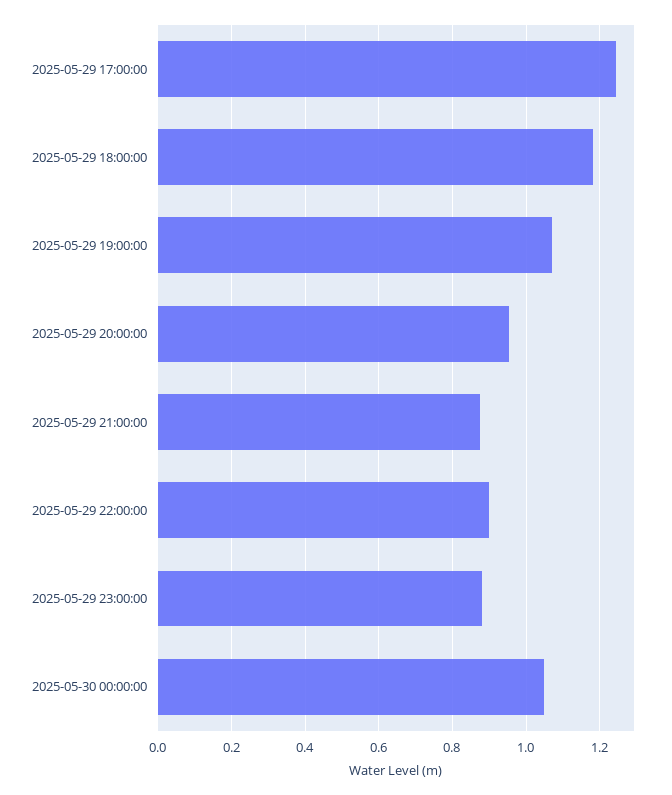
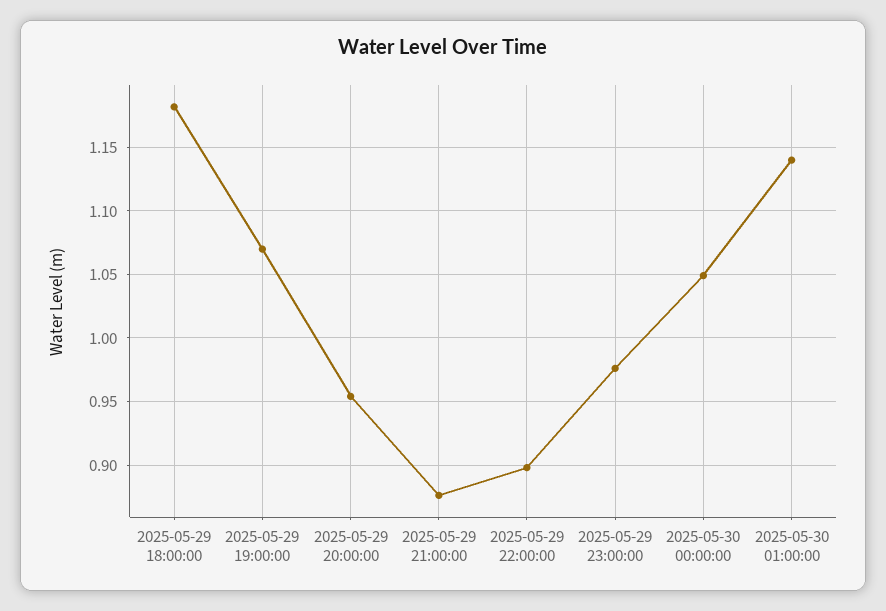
2025-05-29 17:00:00: 1.24 -> none
2025-05-29 23:00:00: 0.88 -> 0.975
2025-05-30 01:00:00: none -> 1.14

